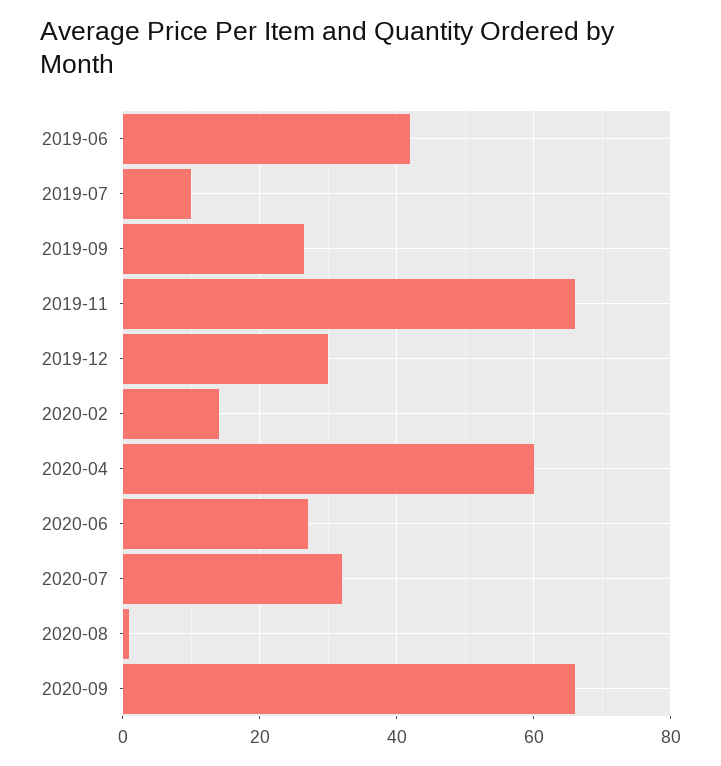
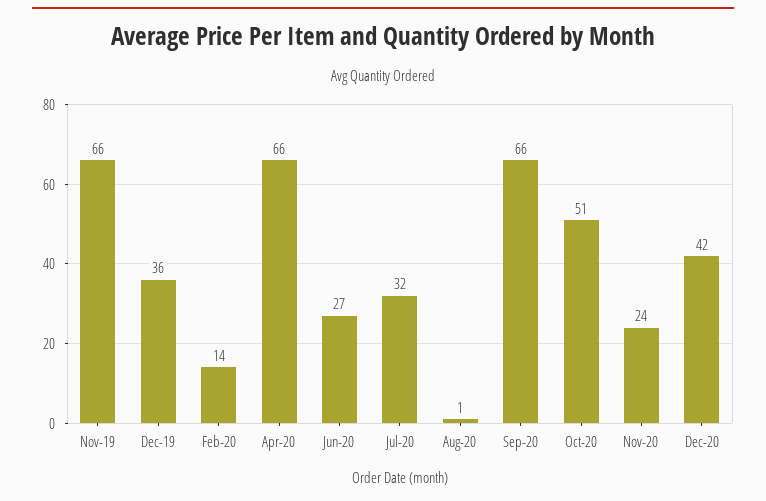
2019-06: 42 -> none
2019-07: 10 -> none
2019-09: 26 -> none
2019-12: 30 -> 36
2020-04: 60 -> 66
Oct-20: none -> 51
Nov-20: none -> 24
Dec-20: none -> 42

